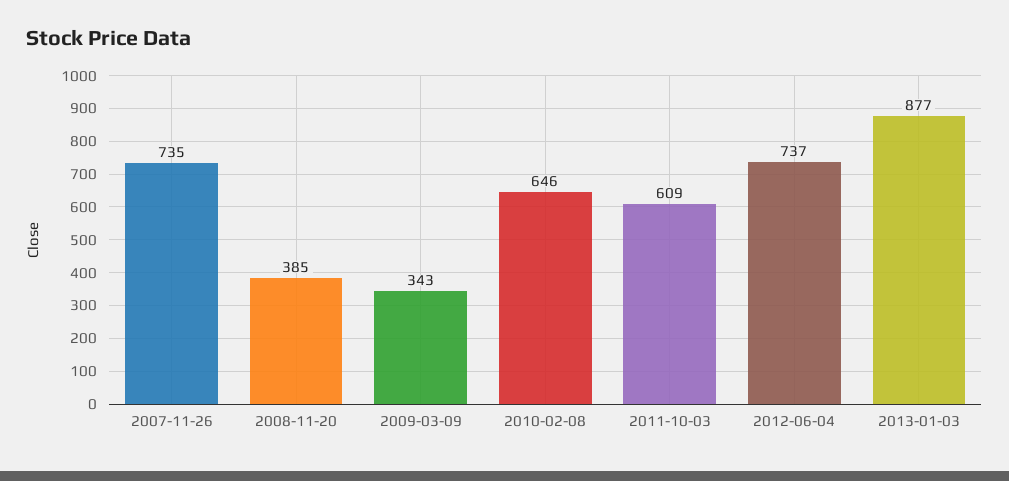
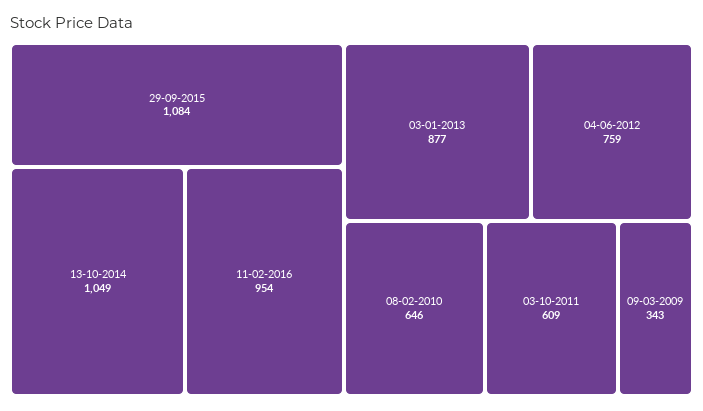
2007-11-26: 735 -> none
2008-11-20: 385 -> none
2012-06-04: 737 -> 759
29-09-2015: none -> 1084
13-10-2014: none -> 1049
11-02-2016: none -> 954

